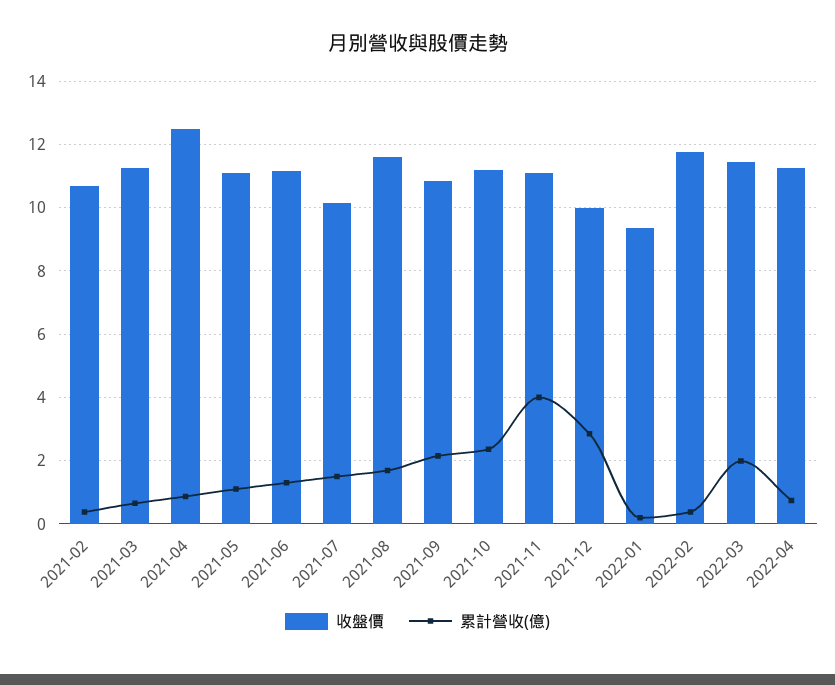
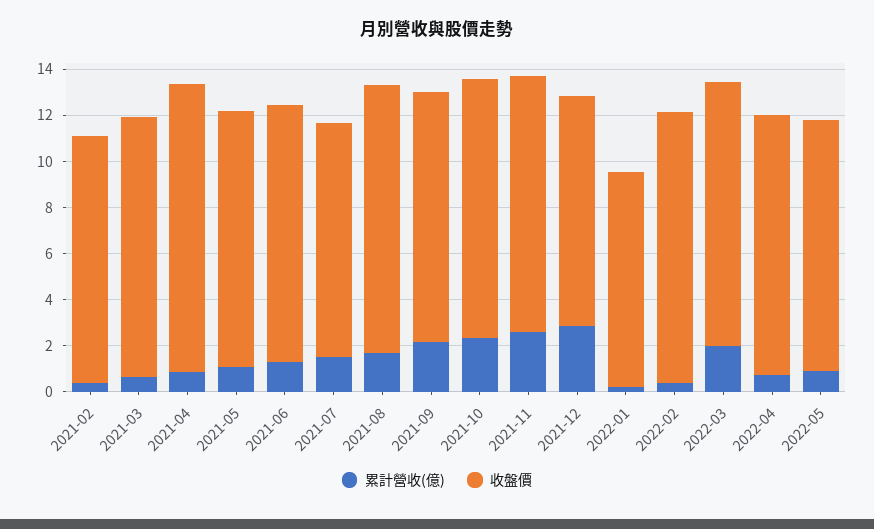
累計營收(億), 2021-11: 4 -> 2.5
累計營收(億), 2022-05: none -> 1
收盤價, 2022-05: none -> 11

